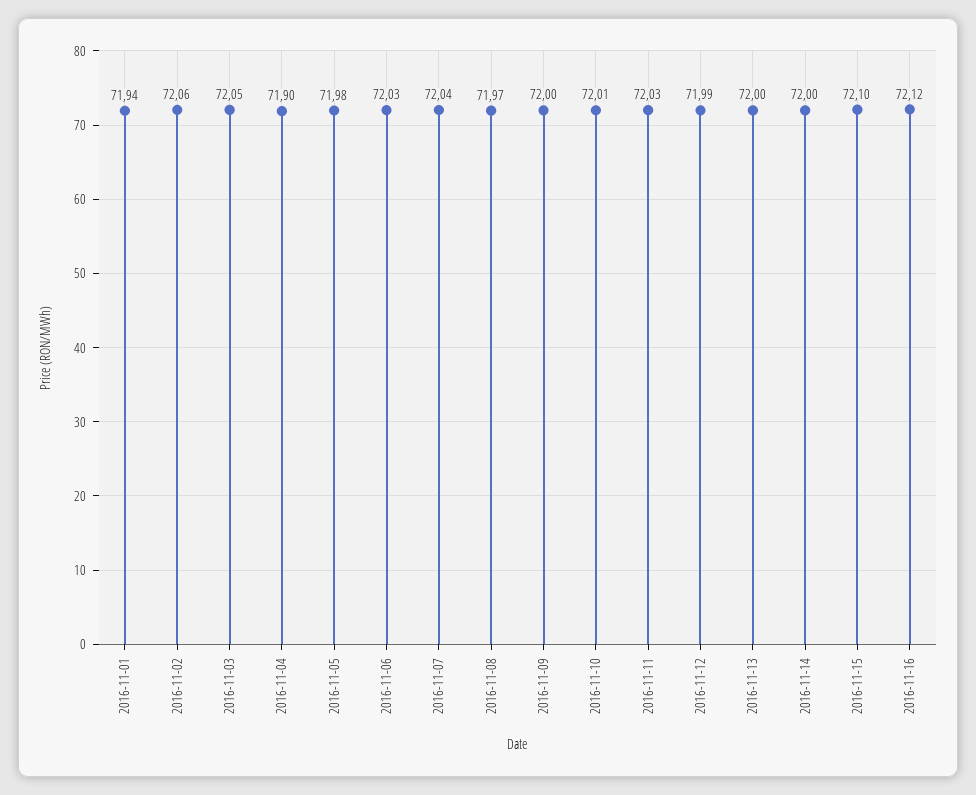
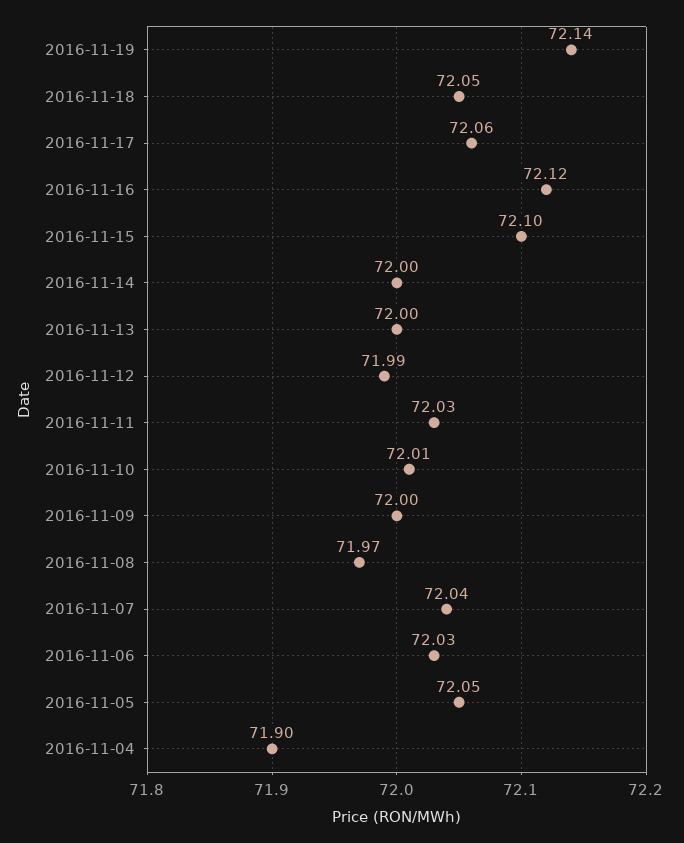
2016-11-01: 71.94 -> none
2016-11-02: 72.06 -> none
2016-11-03: 72.05 -> none
2016-11-05: 71.98 -> 72.05
2016-11-19: none -> 72.14
2016-11-18: none -> 72.05
2016-11-17: none -> 72.06

